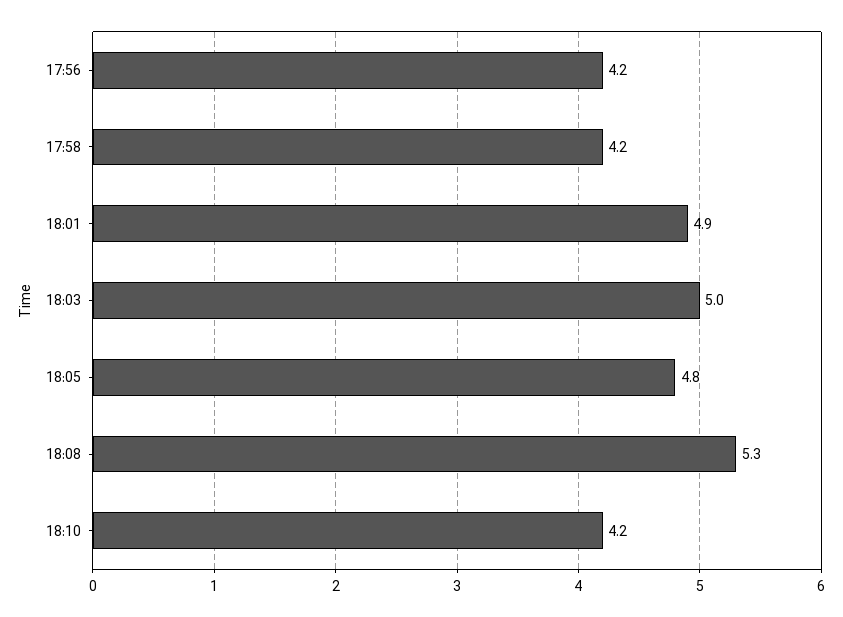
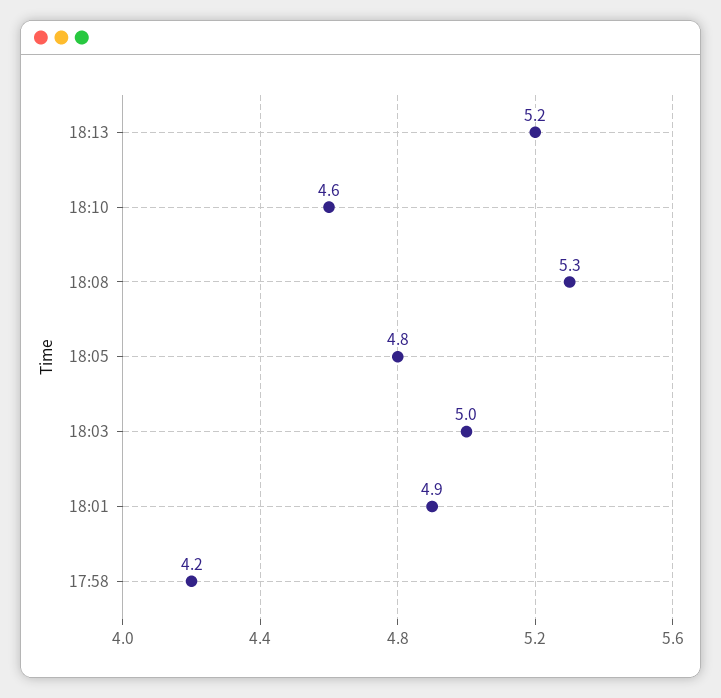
17:56: 4.2 -> none
18:10: 4.2 -> 4.6
18:13: none -> 5.2

